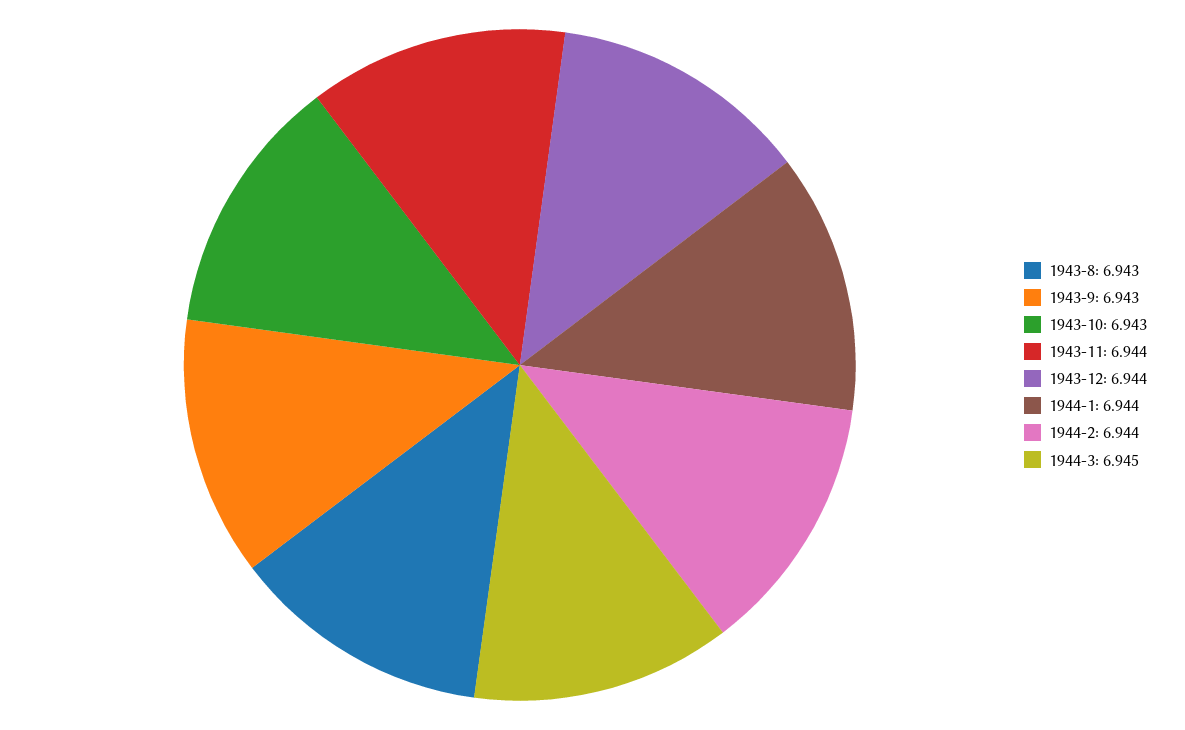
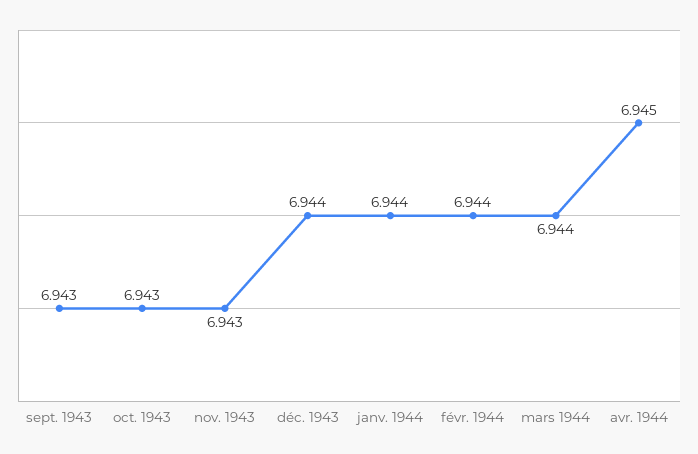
1943-8: 6.943 -> none
1943-11: 6.944 -> 6.943
1944-3: 6.945 -> 6.944
avr. 1944: none -> 6.945

